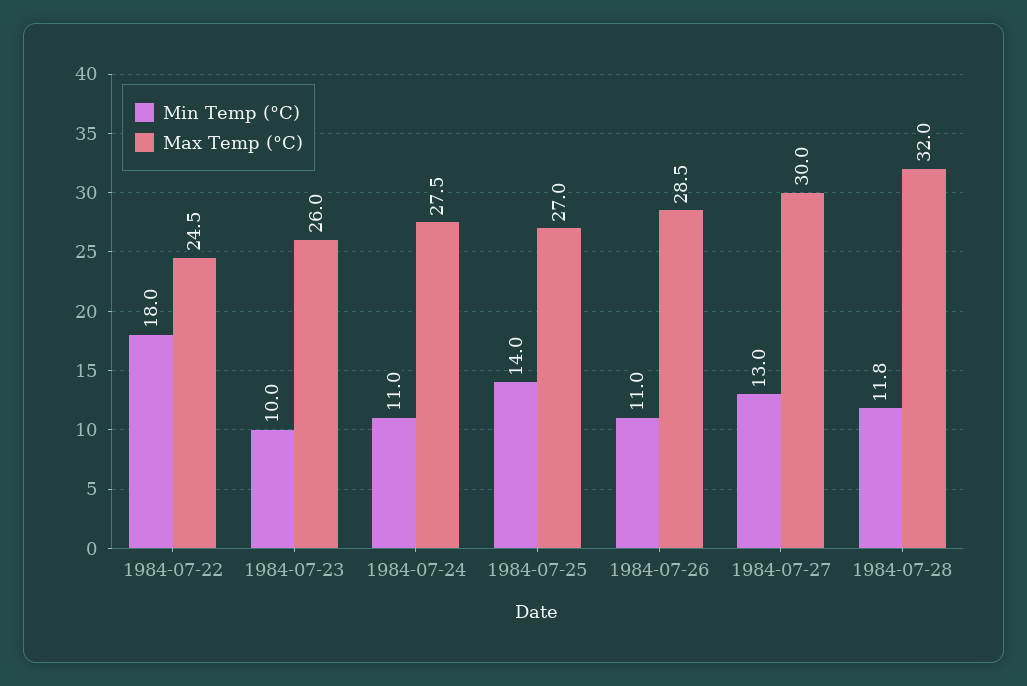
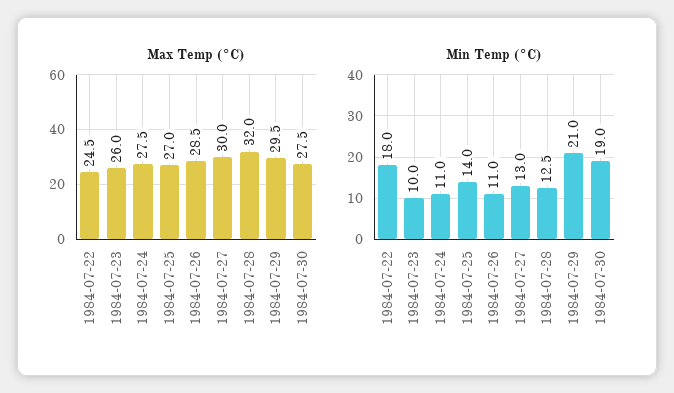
Min Temp (°C), 1984-07-28: 11.8 -> 12.5
Max Temp (°C), 1984-07-29: none -> 29.5
Max Temp (°C), 1984-07-30: none -> 27.5
Min Temp (°C), 1984-07-29: none -> 21
Min Temp (°C), 1984-07-30: none -> 19

